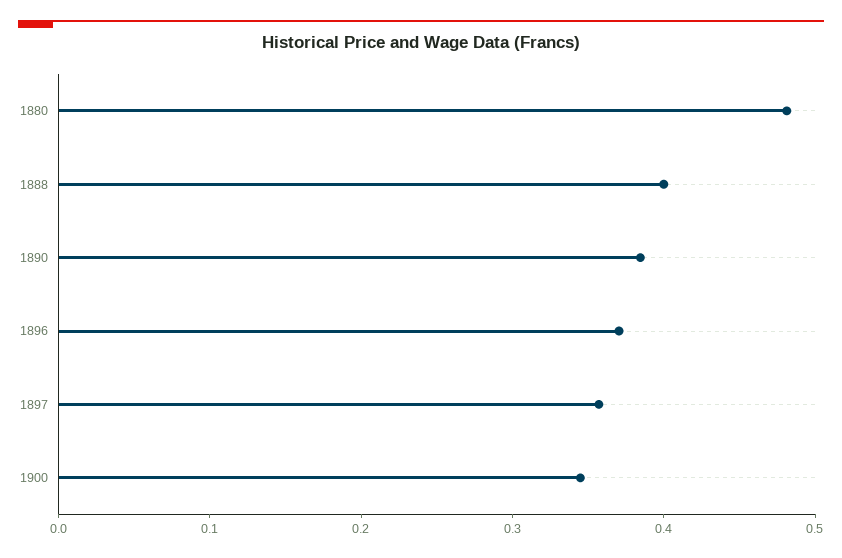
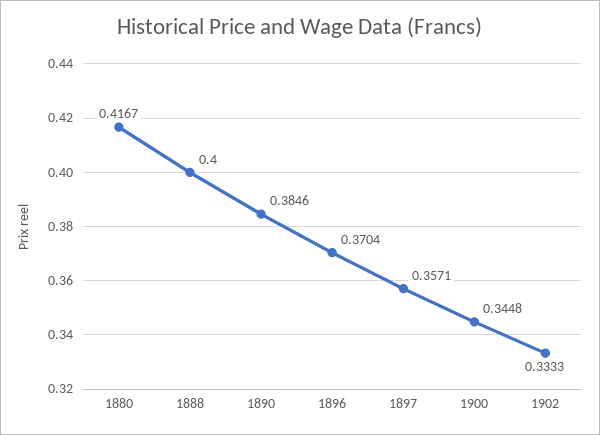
1880: 0.48 -> 0.4167
1902: none -> 0.3333

